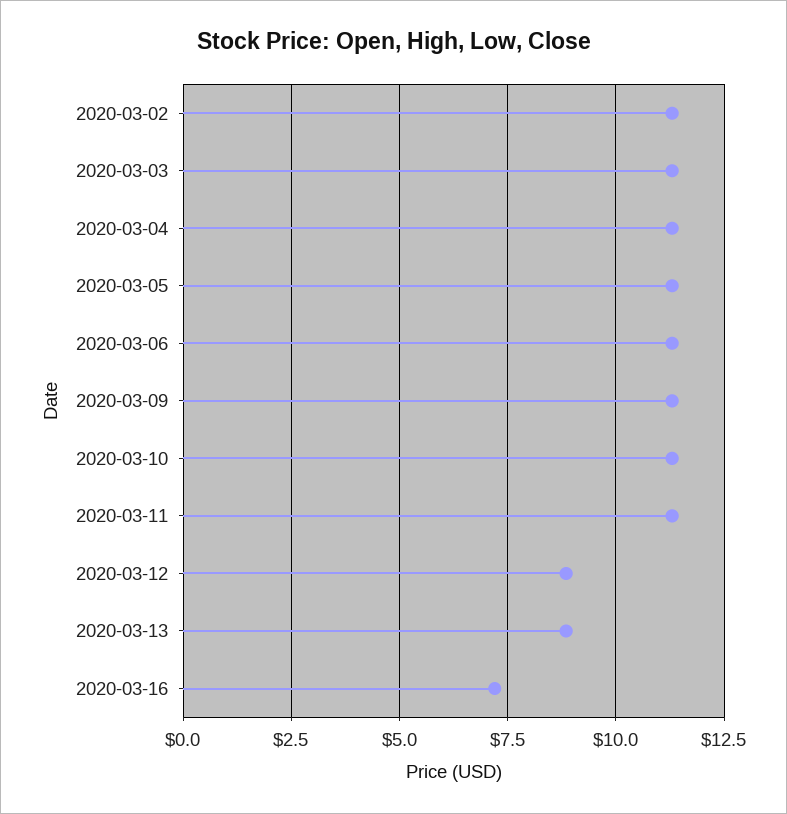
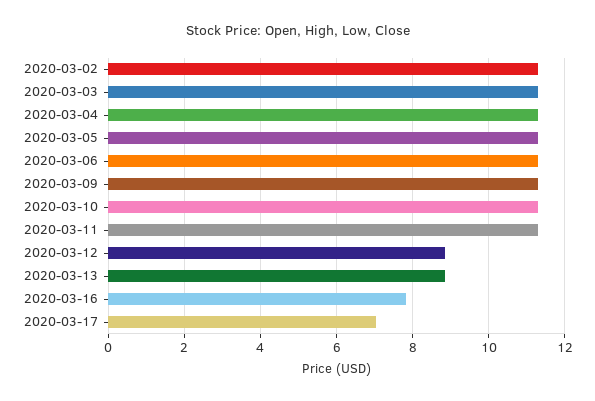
2020-03-16: 7.25 -> 7.8
2020-03-17: none -> 7

